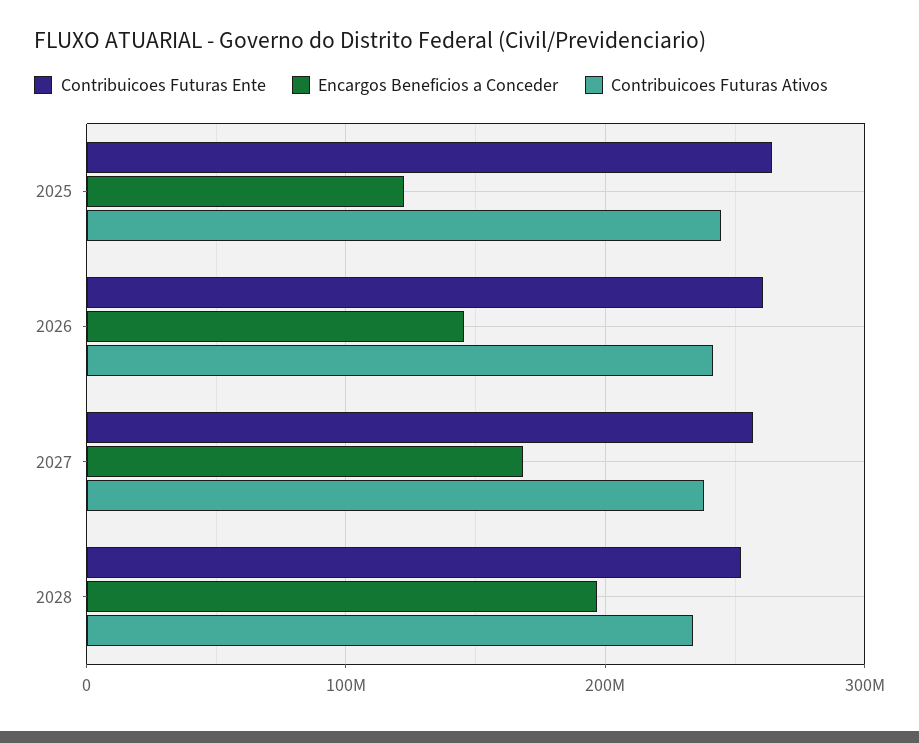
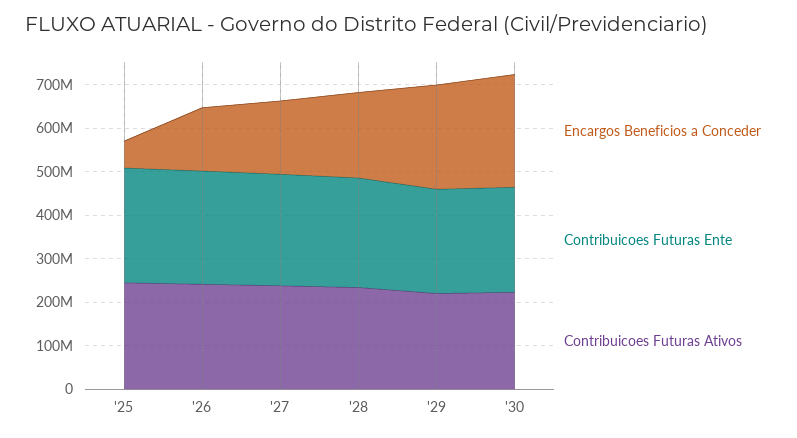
Encargos Beneficios a Conceder, 2025: 120000000 -> 60000000
Encargos Beneficios a Conceder, '29: none -> 240000000
Contribuicoes Futuras Ente, '29: none -> 240000000
Contribuicoes Futuras Ativos, '29: none -> 220000000
Encargos Beneficios a Conceder, '30: none -> 260000000
Contribuicoes Futuras Ente, '30: none -> 240000000
Contribuicoes Futuras Ativos, '30: none -> 220000000

